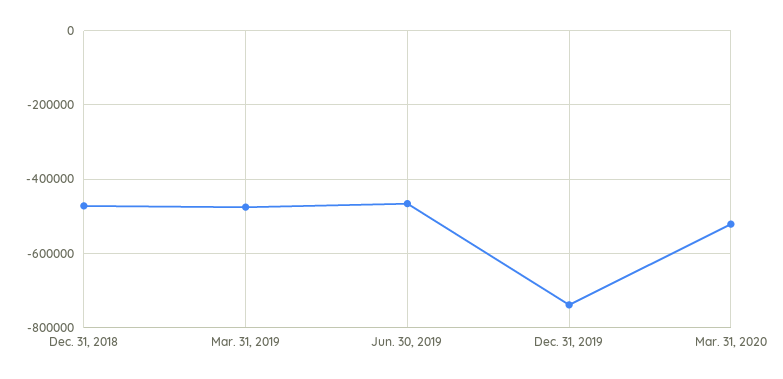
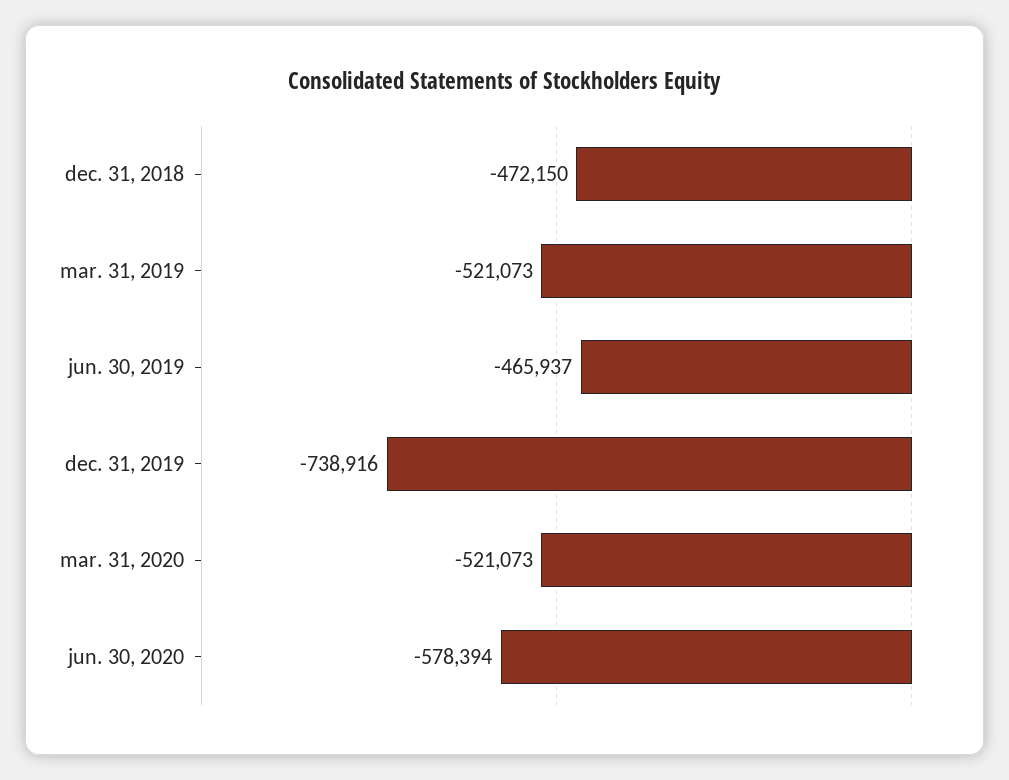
Mar. 31, 2019: -480000 -> -521073
jun. 30, 2020: none -> -578394

